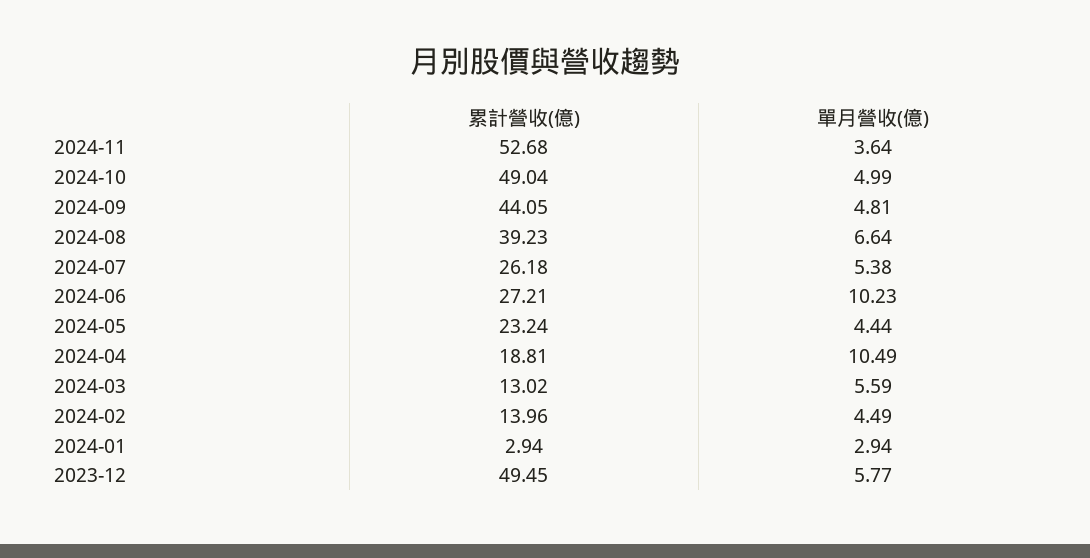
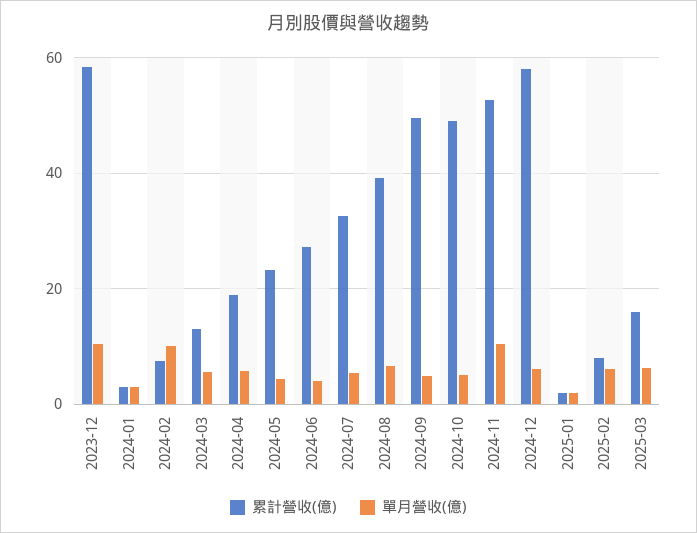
單月營收(億), 2024-11: 3.64 -> 10
累計營收(億), 2024-09: 44.05 -> 50
累計營收(億), 2024-07: 26.18 -> 32
單月營收(億), 2024-06: 10.23 -> 4
單月營收(億), 2024-04: 10.49 -> 6
累計營收(億), 2024-02: 13.96 -> 8
單月營收(億), 2024-02: 4.49 -> 10
累計營收(億), 2023-12: 49.45 -> 58
單月營收(億), 2023-12: 5.77 -> 10
累計營收(億), 2024-12: none -> 58
單月營收(億), 2024-12: none -> 6
累計營收(億), 2025-01: none -> 2
單月營收(億), 2025-01: none -> 2
累計營收(億), 2025-02: none -> 8
單月營收(億), 2025-02: none -> 6
累計營收(億), 2025-03: none -> 16
單月營收(億), 2025-03: none -> 6

